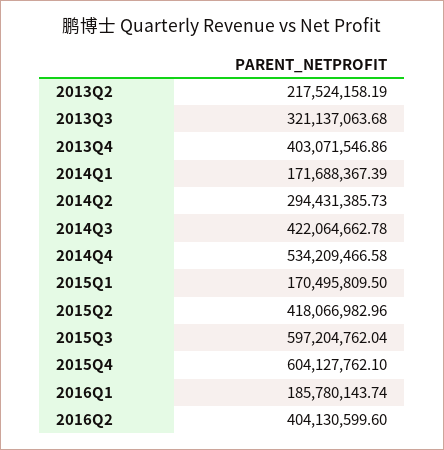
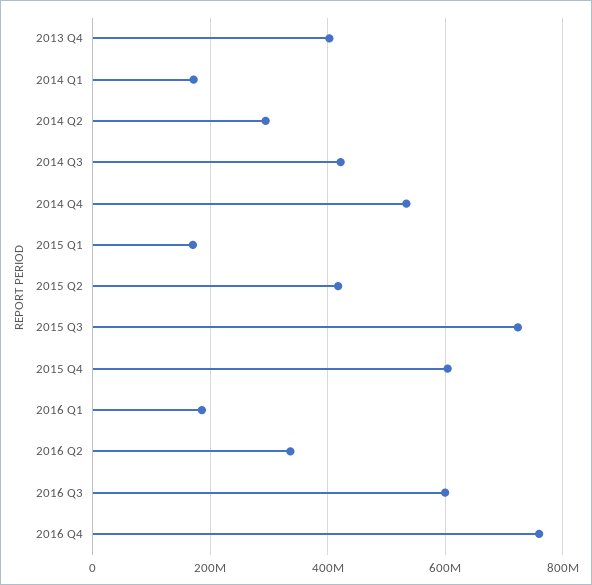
2013Q2: 217524158.19 -> none
2013Q3: 321137063.68 -> none
2015Q3: 597204762.04 -> 720000000
2016Q2: 404130599.6 -> 340000000
2016 Q3: none -> 600000000
2016 Q4: none -> 760000000

